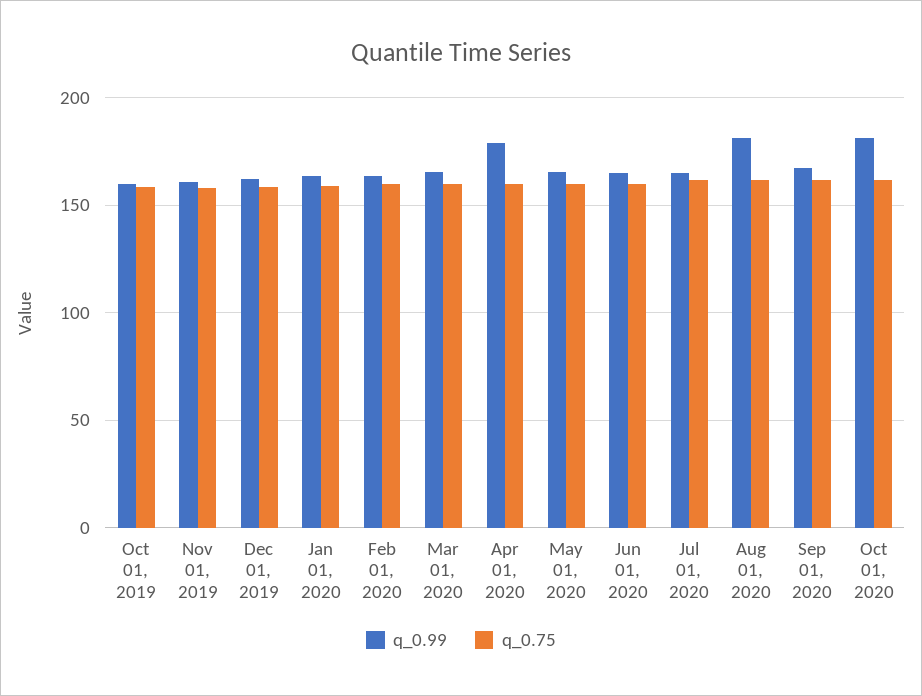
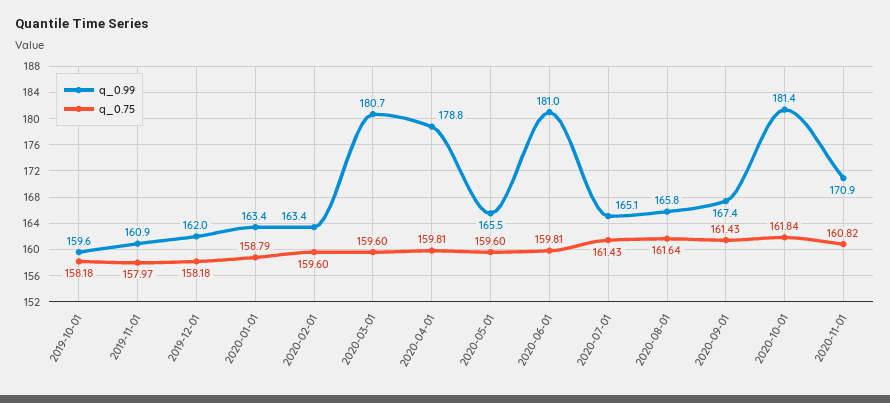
q_0.99, Mar 01, 2020: 165 -> 180.7
q_0.99, Jun 01, 2020: 165 -> 181
q_0.99, Aug 01, 2020: 180 -> 165.8
q_0.99, 2020-11-01: none -> 170.9
q_0.75, 2020-11-01: none -> 160.82

